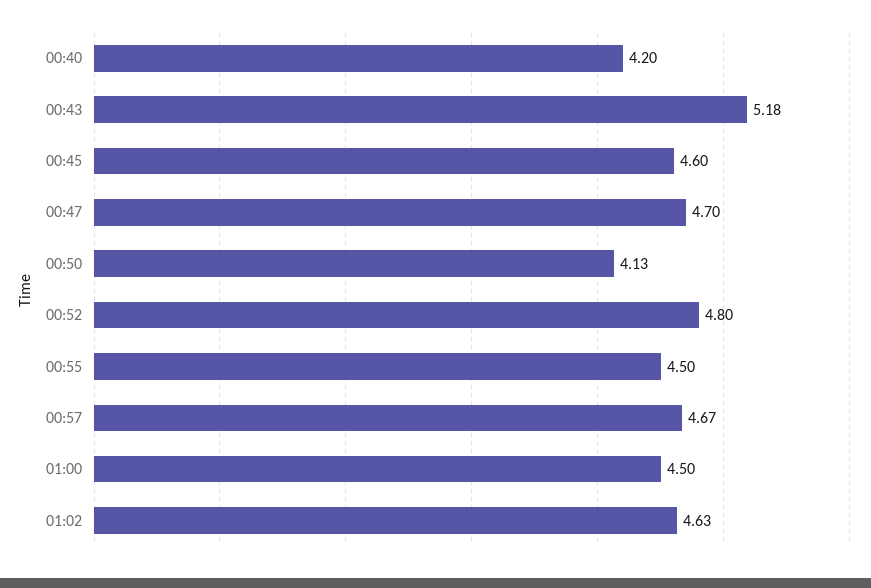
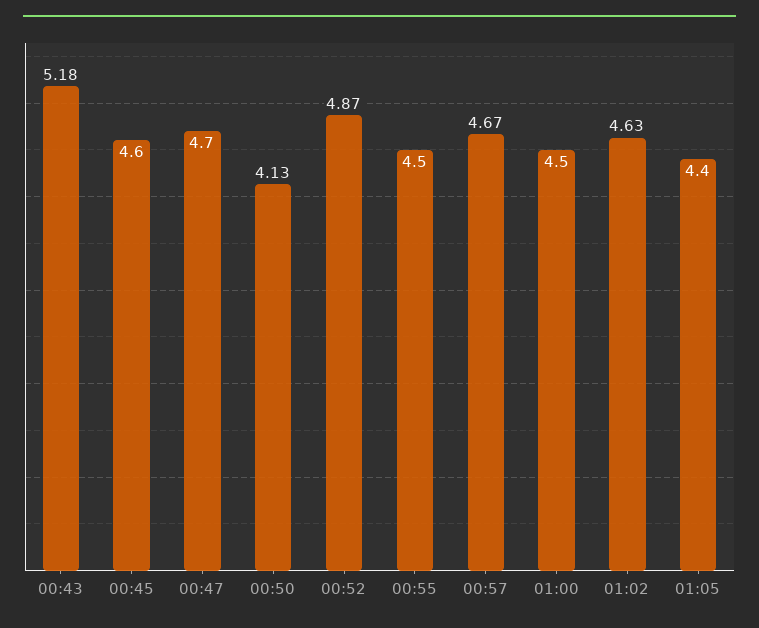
00:40: 4.2 -> none
00:52: 4.8 -> 4.87
01:05: none -> 4.4

